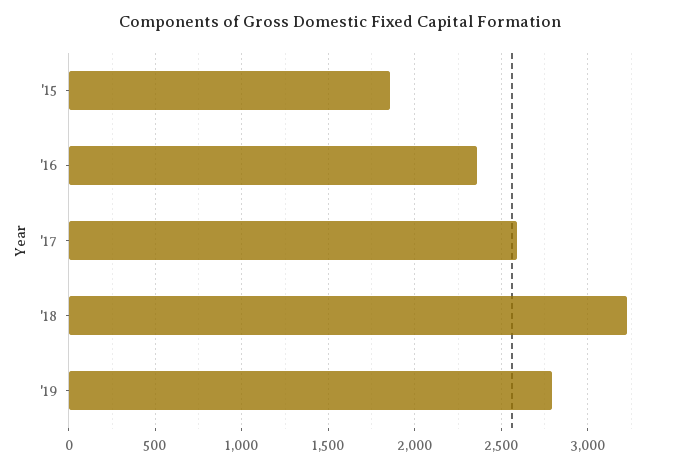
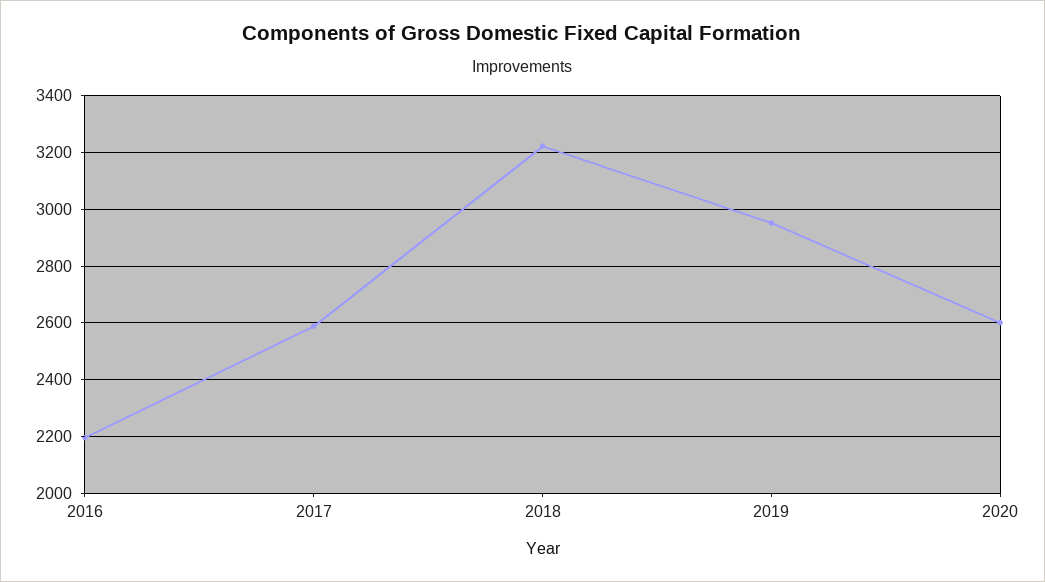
'15: 1850 -> none
'16: 2350 -> 2200
'19: 2800 -> 2950
2020: none -> 2600

